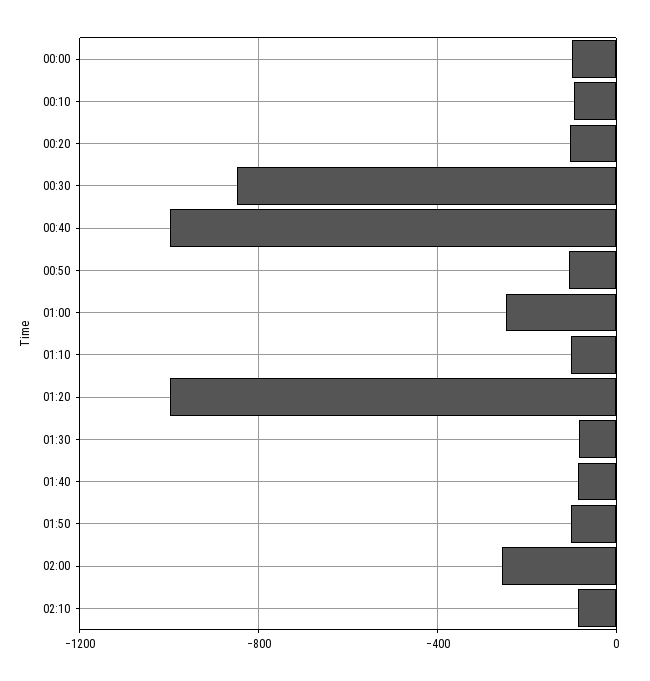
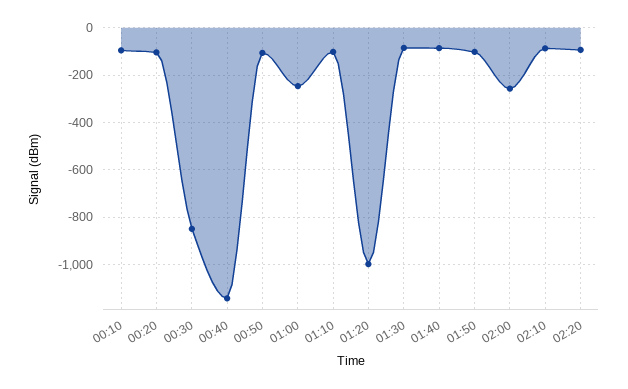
00:00: -100 -> none
00:40: -1000 -> -1150
02:20: none -> -100

